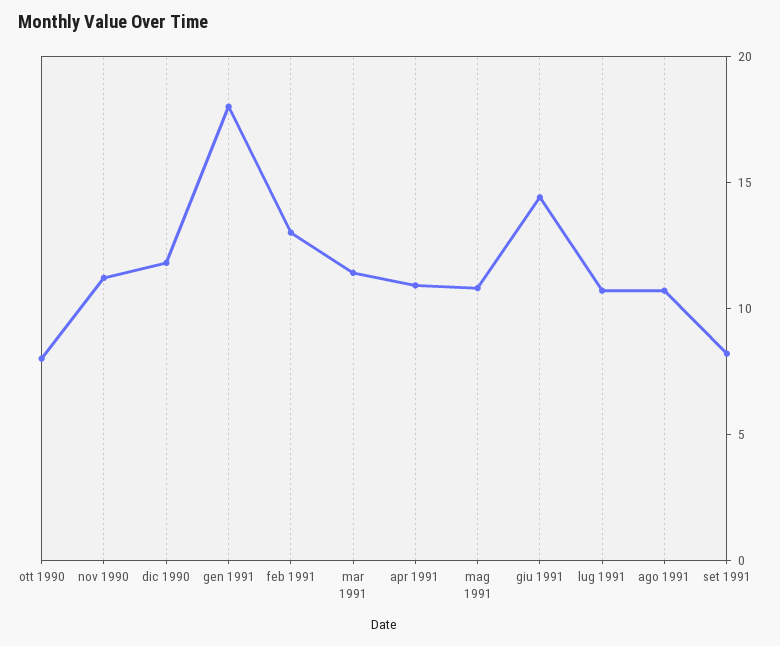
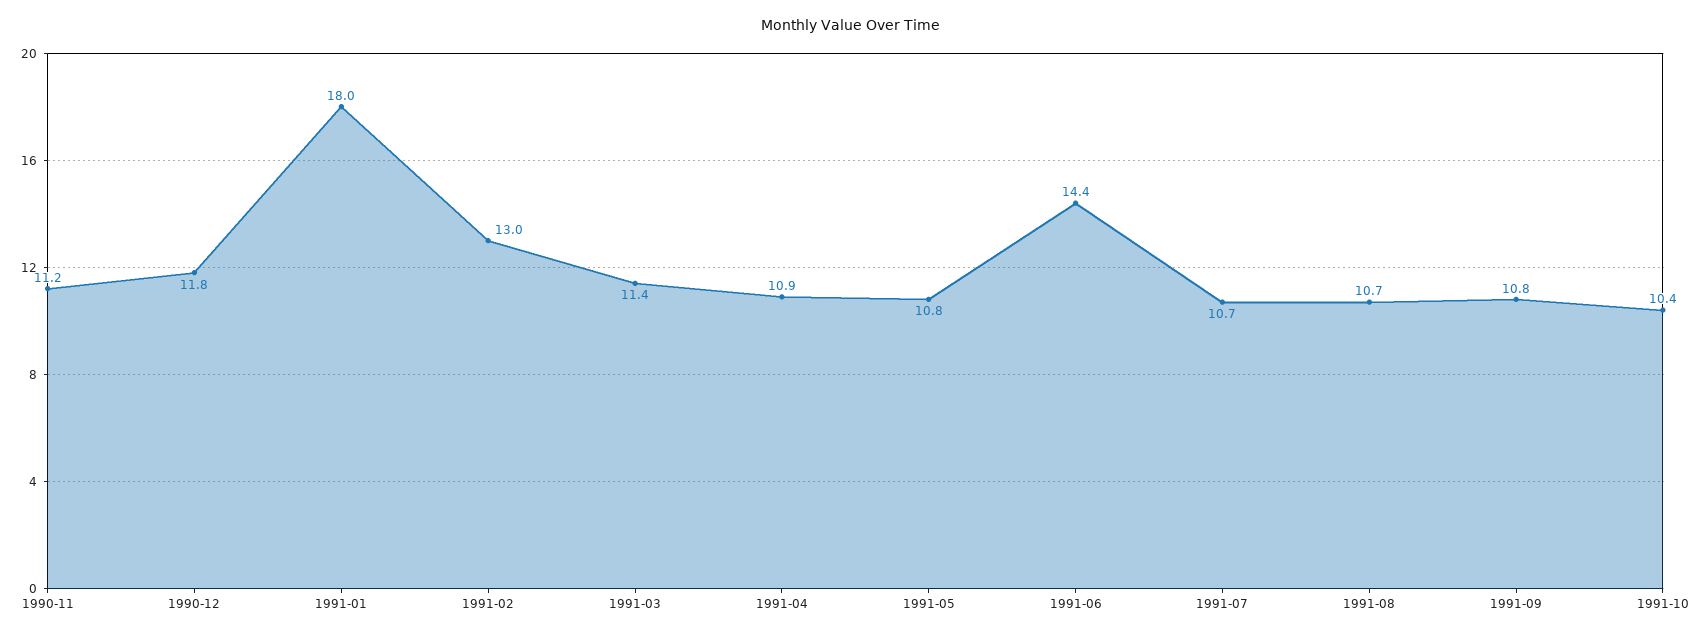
ott 1990: 8 -> none
set 1991: 8 -> 10.8
1991-10: none -> 10.4

